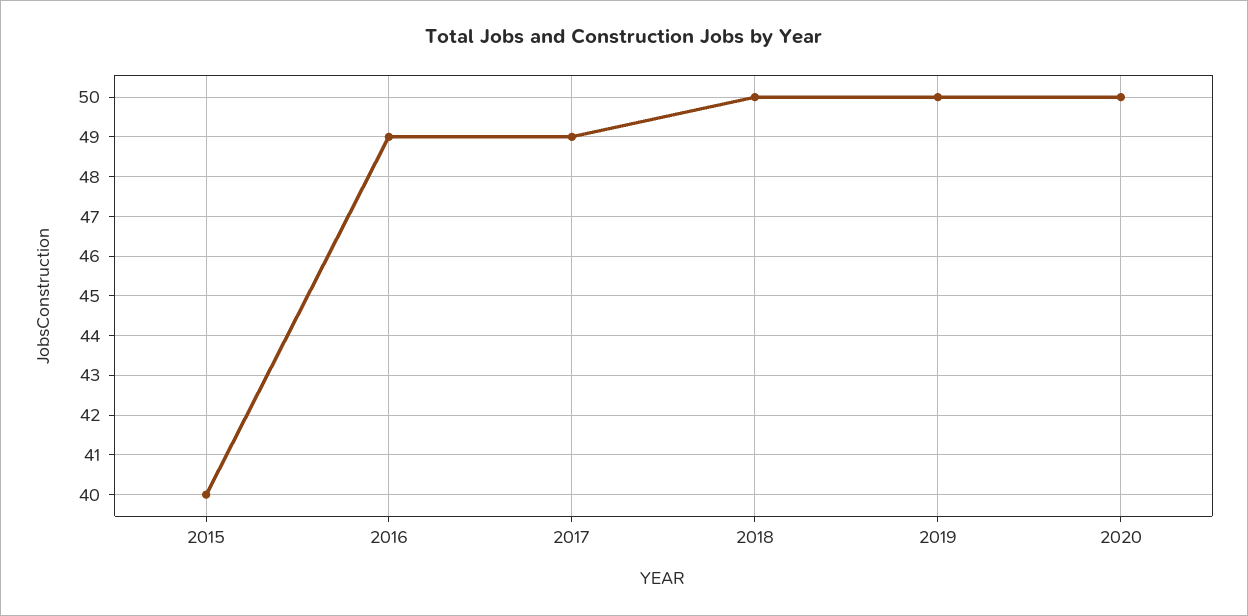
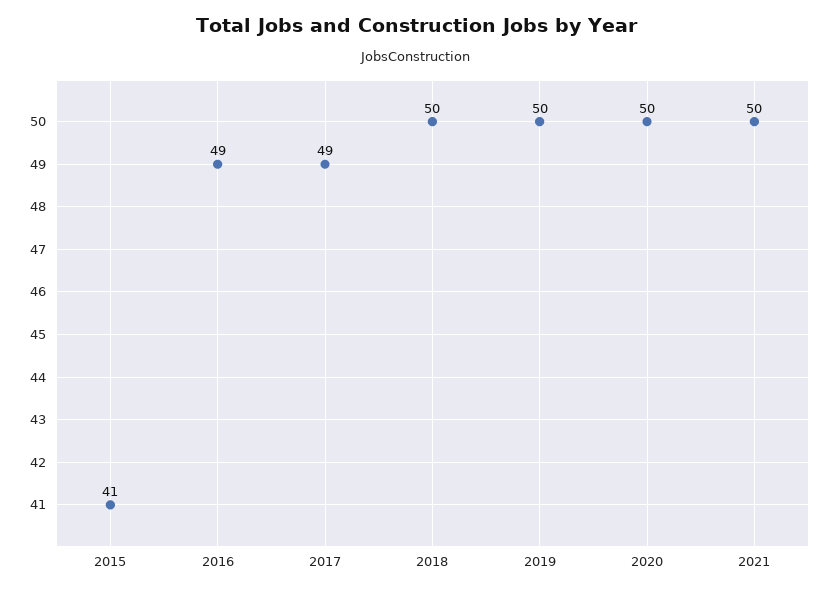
2015: 40 -> 41
2021: none -> 50

